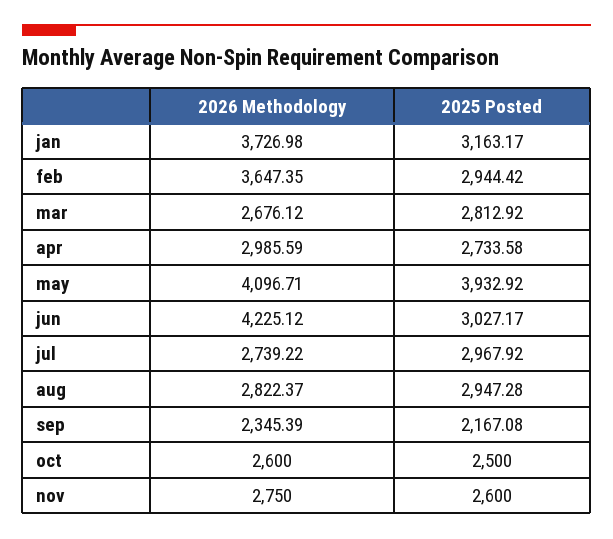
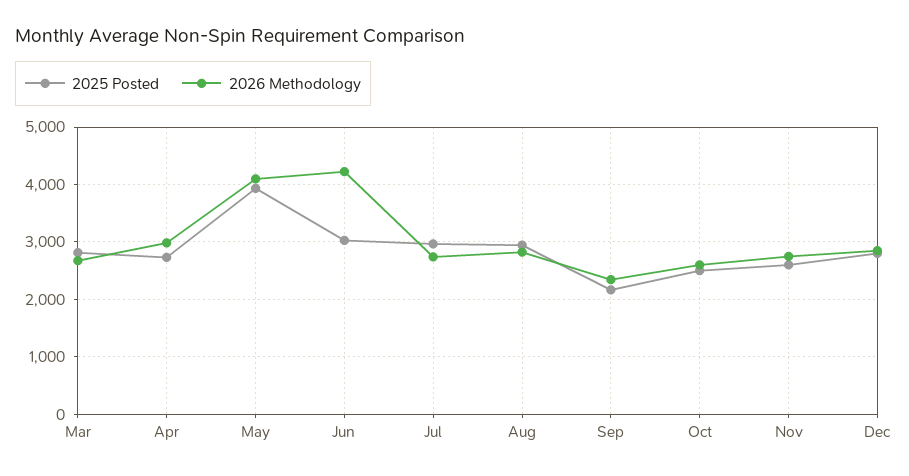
2026 Methodology, jan: 3726.98 -> none
2025 Posted, jan: 3163.17 -> none
2026 Methodology, feb: 3647.35 -> none
2025 Posted, feb: 2944.42 -> none
2025 Posted, Dec: none -> 2800
2026 Methodology, Dec: none -> 2800

